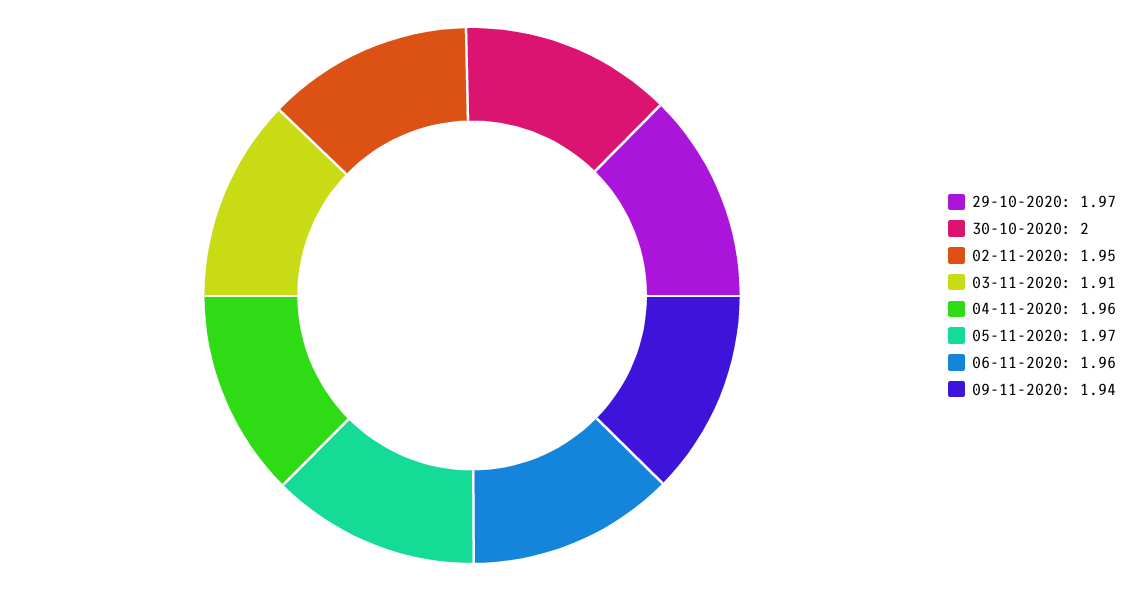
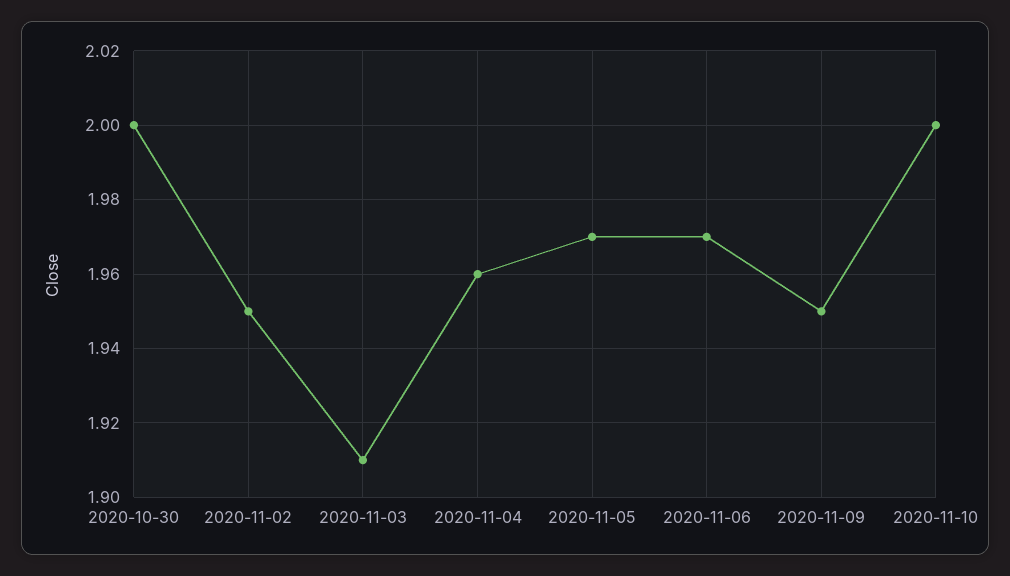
29-10-2020: 1.97 -> none
06-11-2020: 1.96 -> 1.97
09-11-2020: 1.94 -> 1.95
2020-11-10: none -> 2

